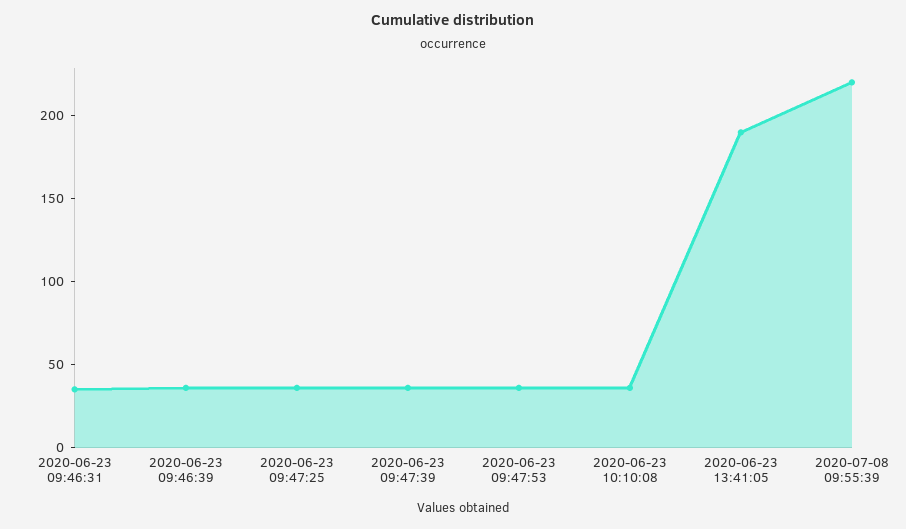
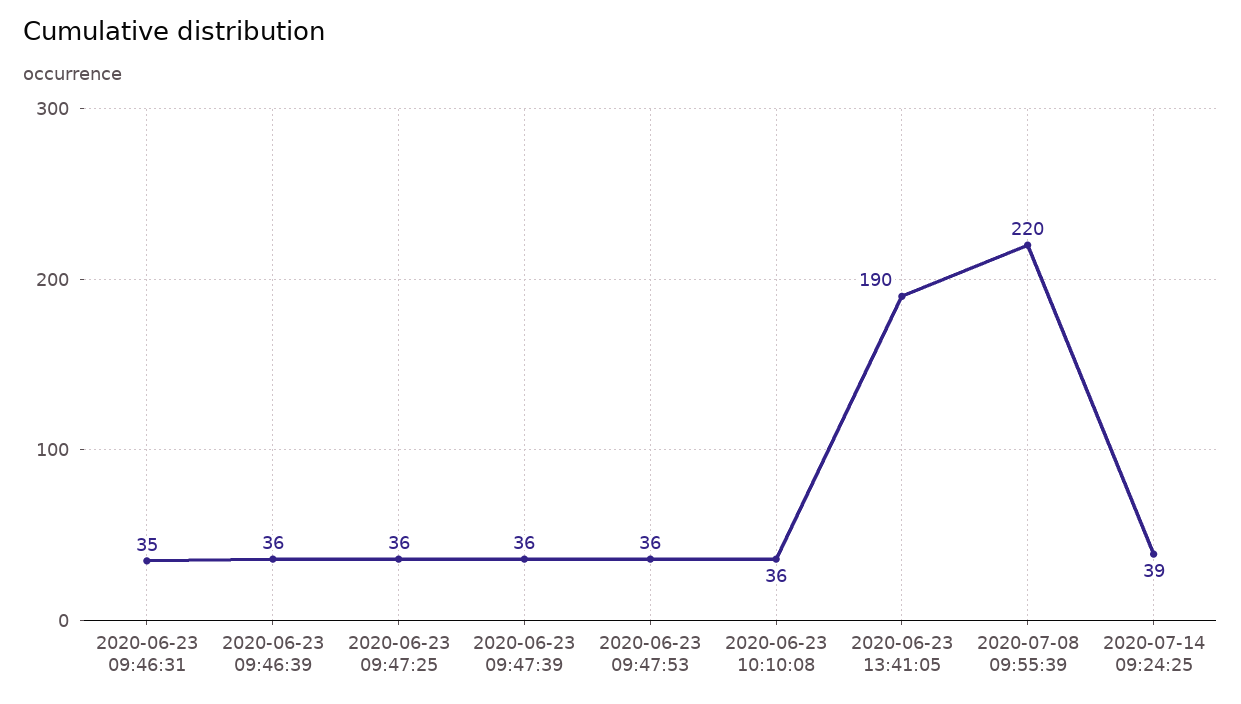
2020-07-14 09:24:25: none -> 39

